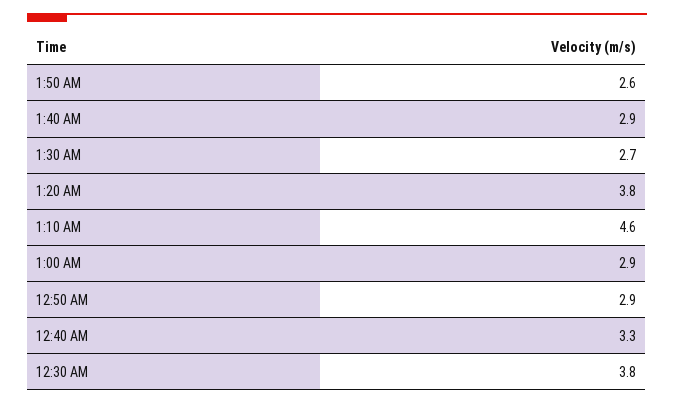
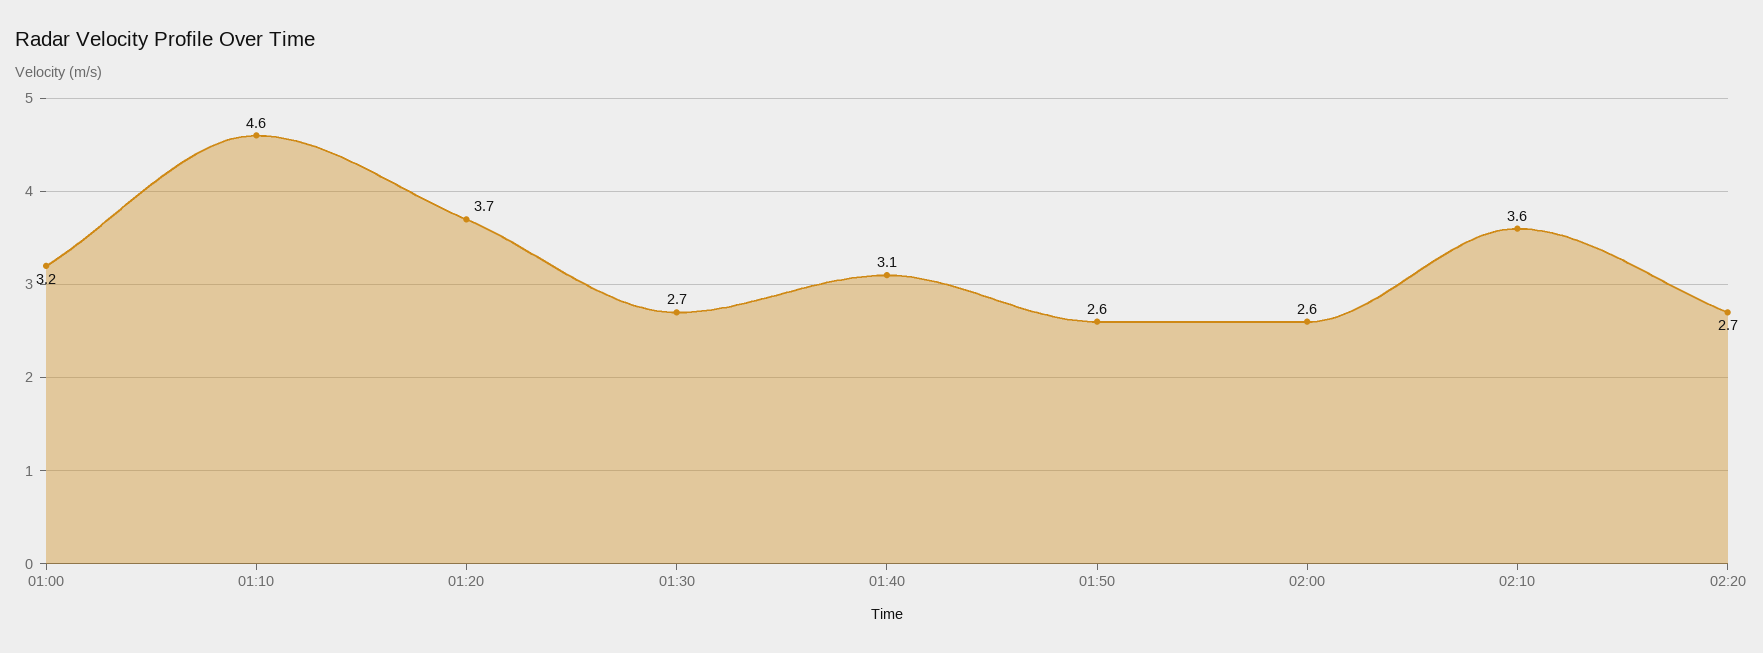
1:40 AM: 2.9 -> 3.1
1:20 AM: 3.8 -> 3.7
1:00 AM: 2.9 -> 3.2
12:50 AM: 2.9 -> none
12:40 AM: 3.3 -> none
12:30 AM: 3.8 -> none
02:00: none -> 2.6
02:10: none -> 3.6
02:20: none -> 2.7

